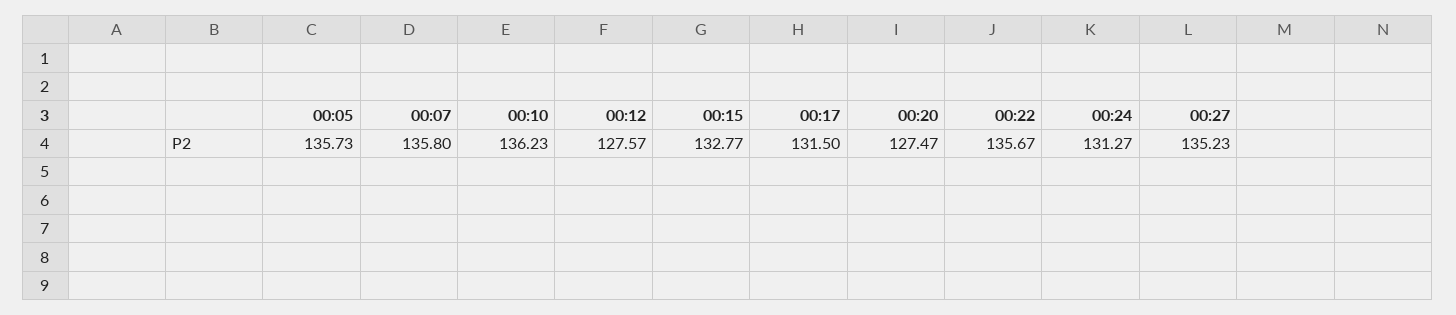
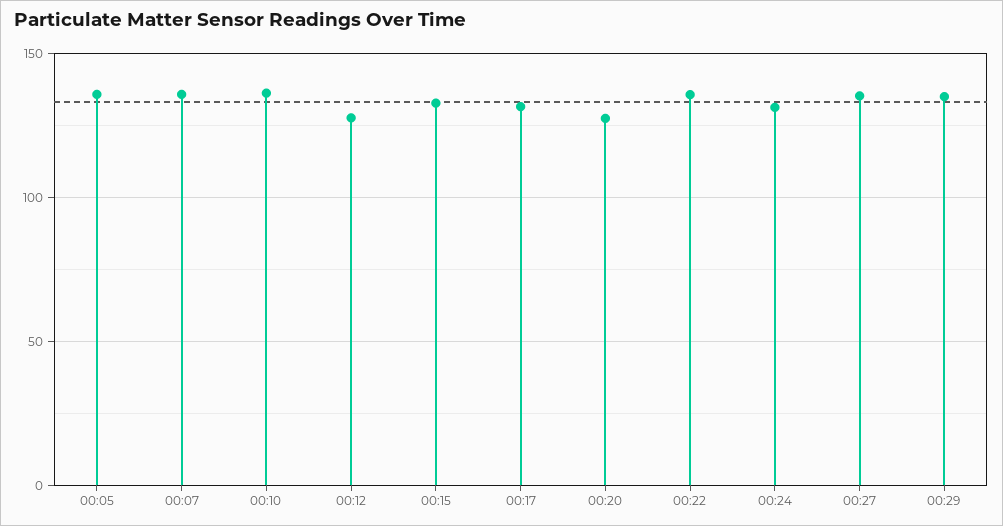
00:29: none -> 135

